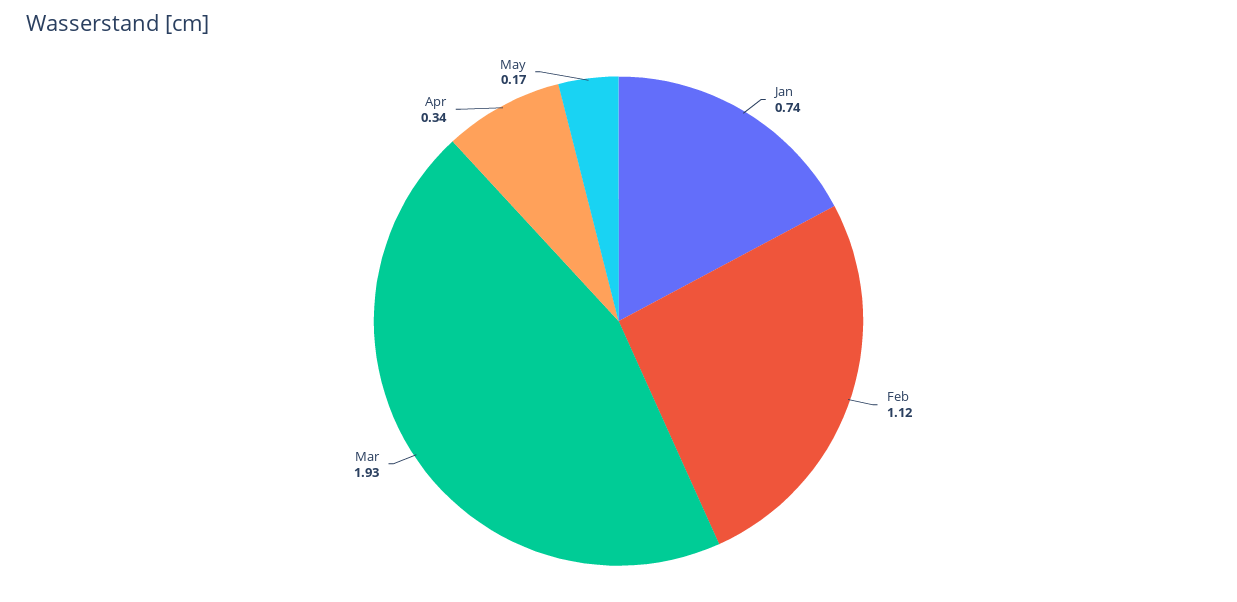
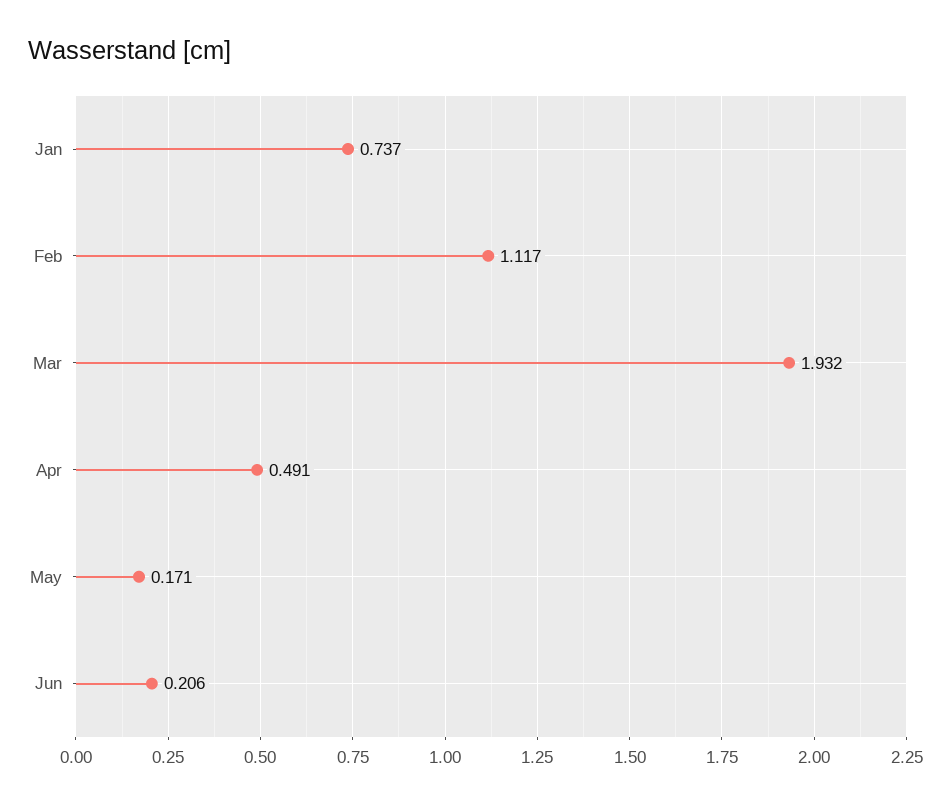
Apr: 0.34 -> 0.491
Jun: none -> 0.206

